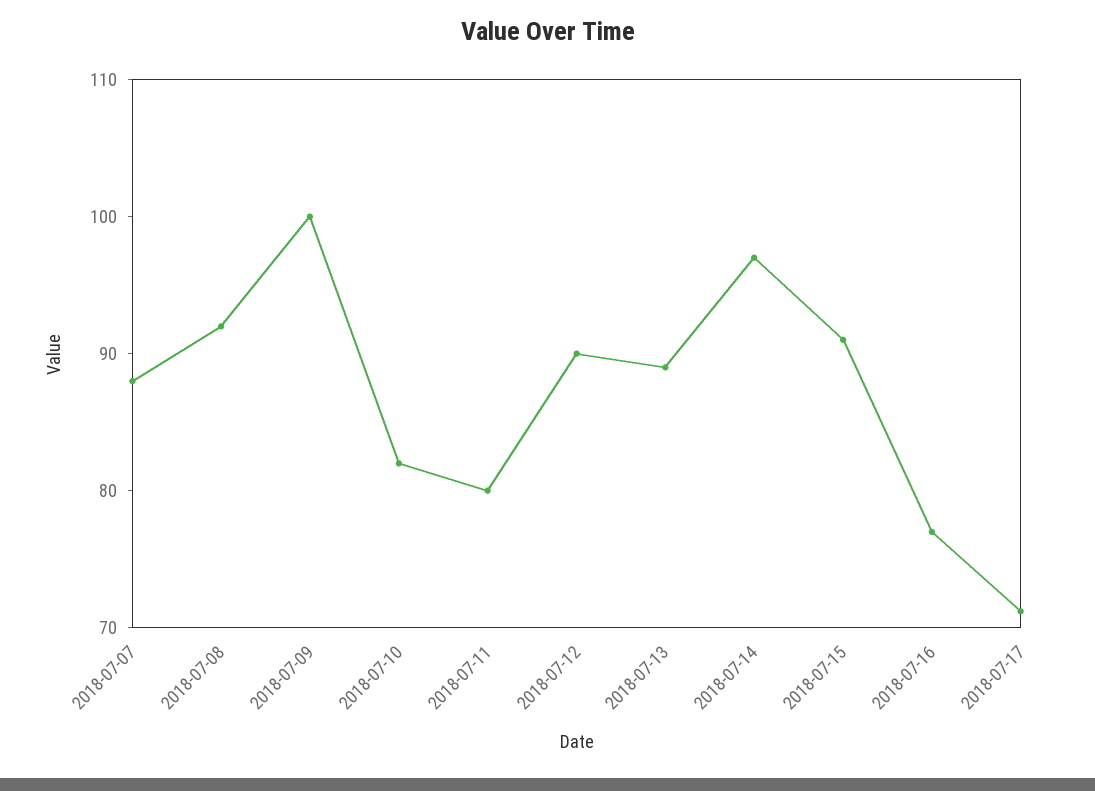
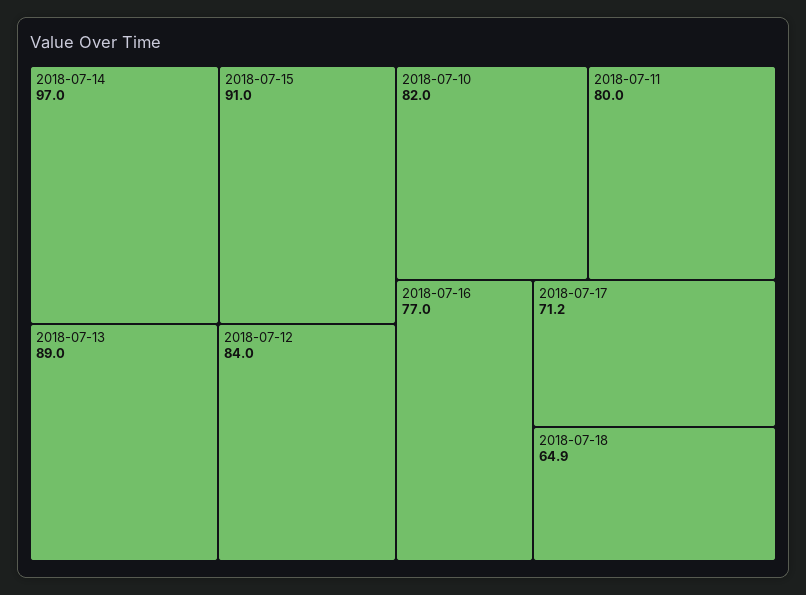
2018-07-07: 88 -> none
2018-07-08: 92 -> none
2018-07-09: 100 -> none
2018-07-12: 90 -> 84
2018-07-18: none -> 64.9

